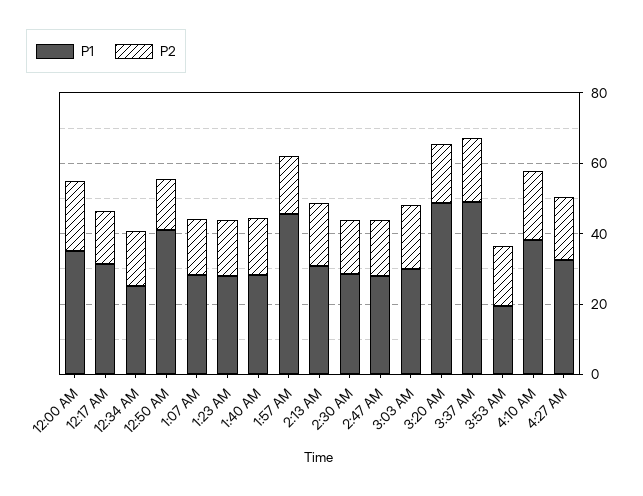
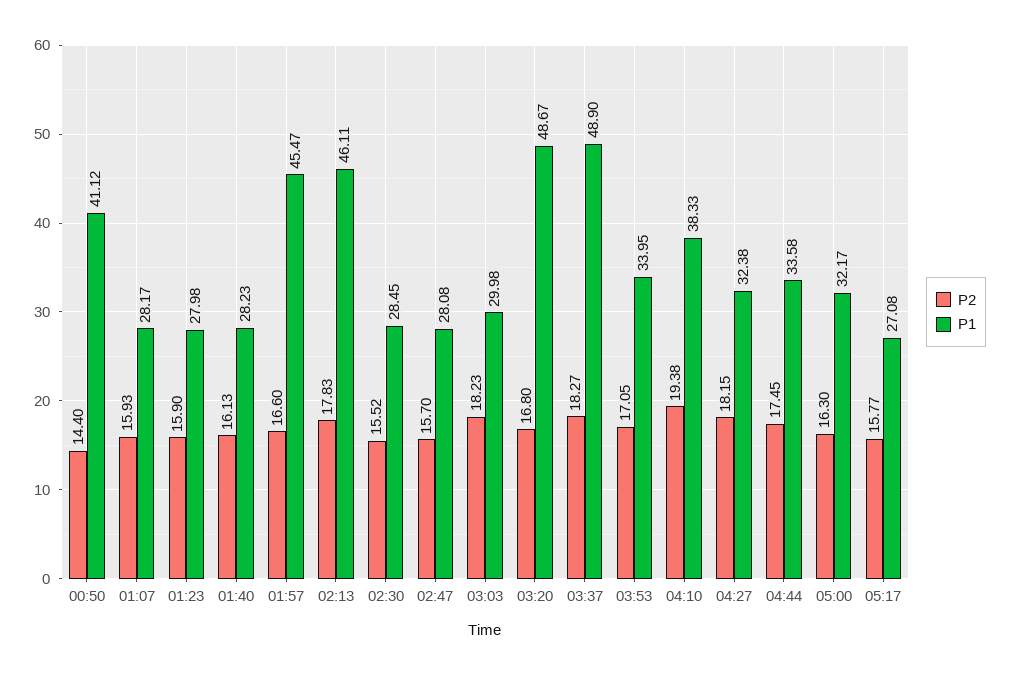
P1, 12:00 AM: 35 -> none
P2, 12:00 AM: 20 -> none
P1, 12:17 AM: 30 -> none
P2, 12:17 AM: 15 -> none
P1, 12:34 AM: 25 -> none
P2, 12:34 AM: 15 -> none
P1, 2:13 AM: 30 -> 46.11
P1, 3:53 AM: 20 -> 33.95
P2, 04:44: none -> 17.45
P1, 04:44: none -> 33.58
P2, 05:00: none -> 16.3
P1, 05:00: none -> 32.17
P2, 05:17: none -> 15.77
P1, 05:17: none -> 27.08

